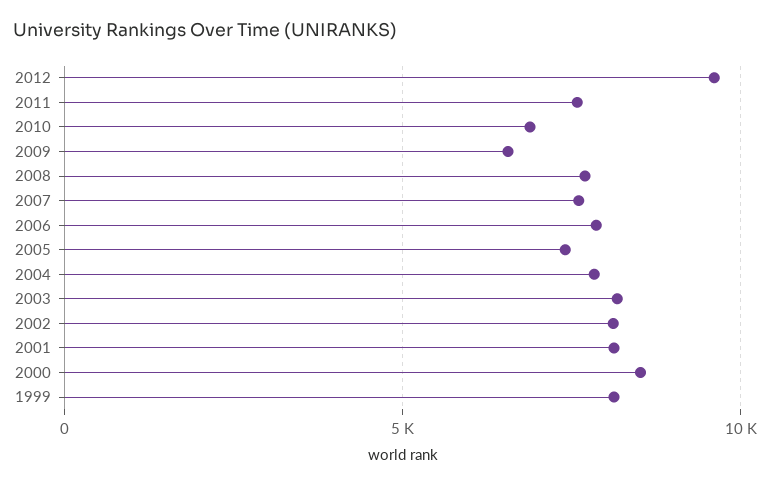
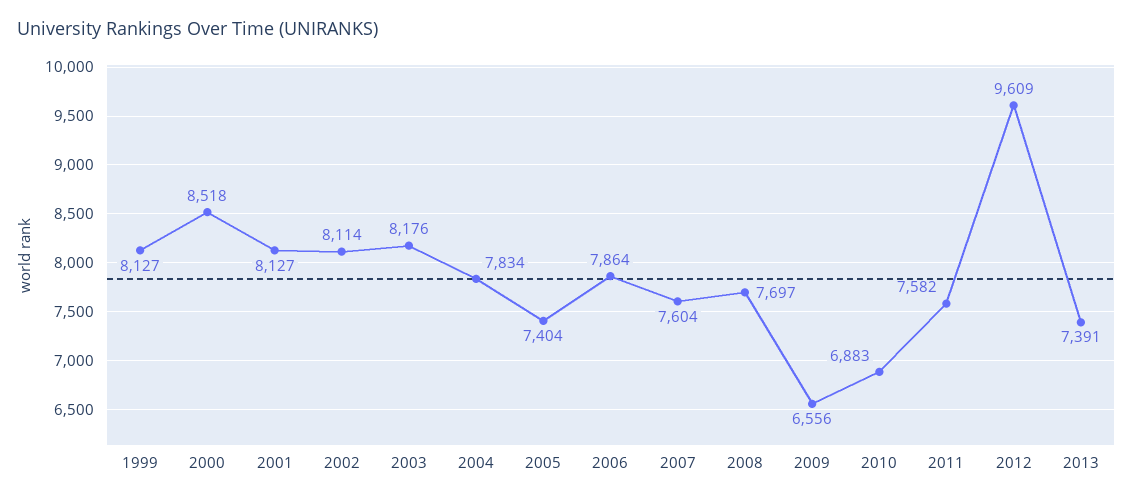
2013: none -> 7391

